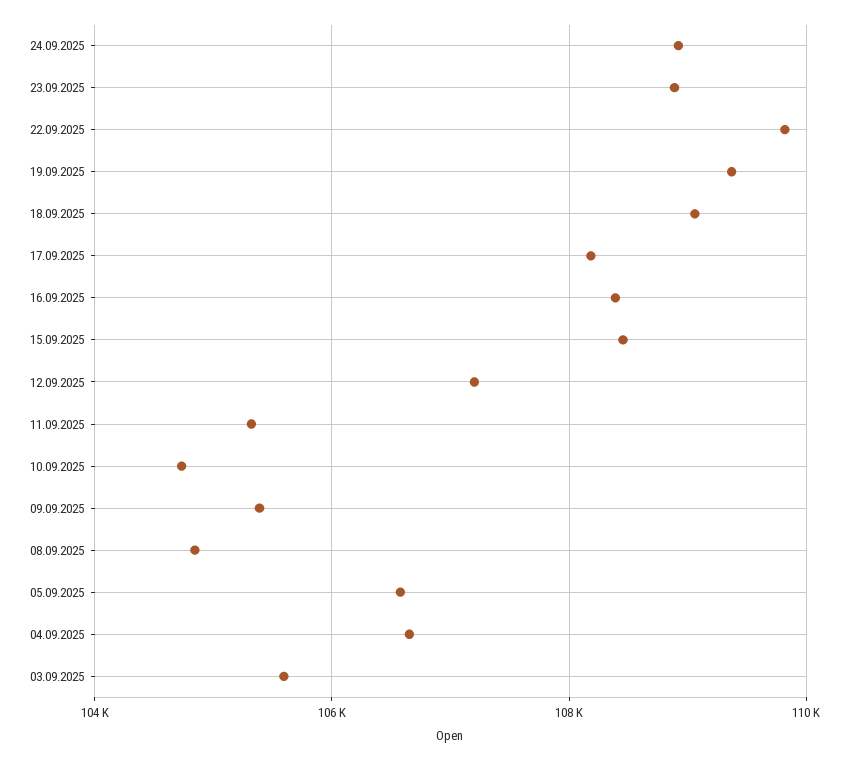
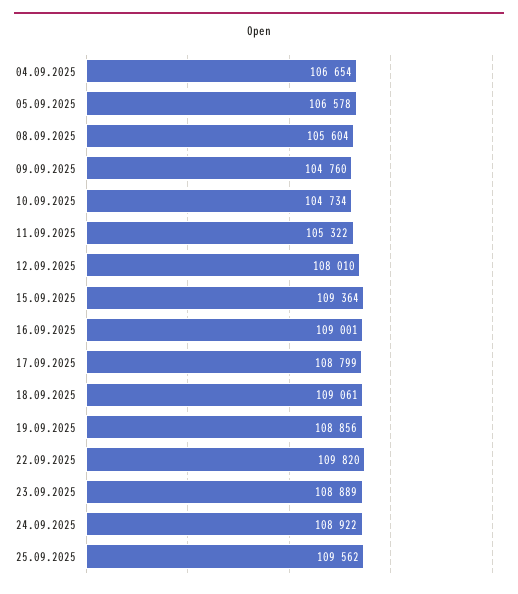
19.09.2025: 109400 -> 108856
17.09.2025: 108200 -> 108799
16.09.2025: 108400 -> 109001
15.09.2025: 108400 -> 109364
12.09.2025: 107200 -> 108010
09.09.2025: 105400 -> 104760
08.09.2025: 104800 -> 105604
03.09.2025: 105600 -> none
25.09.2025: none -> 109562

